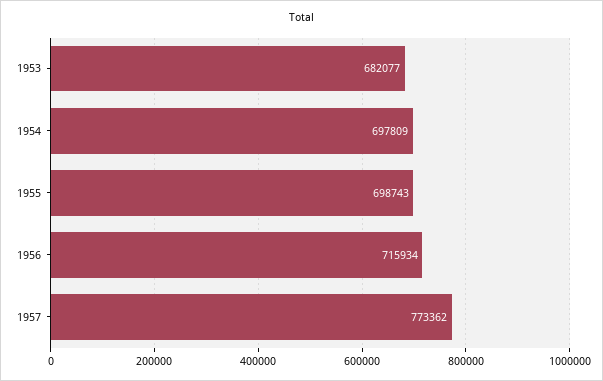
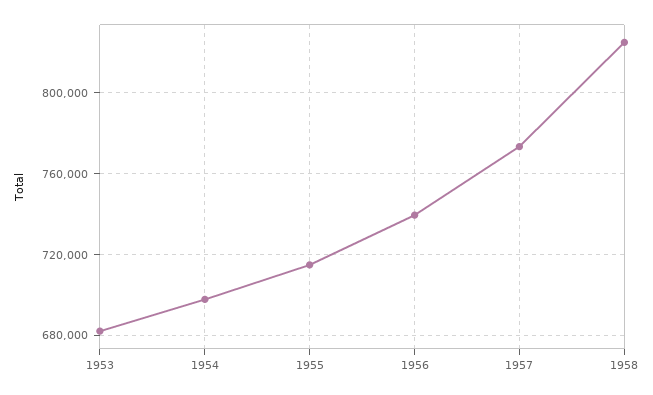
1955: 698743 -> 715000
1956: 715934 -> 740000
1958: none -> 825000

